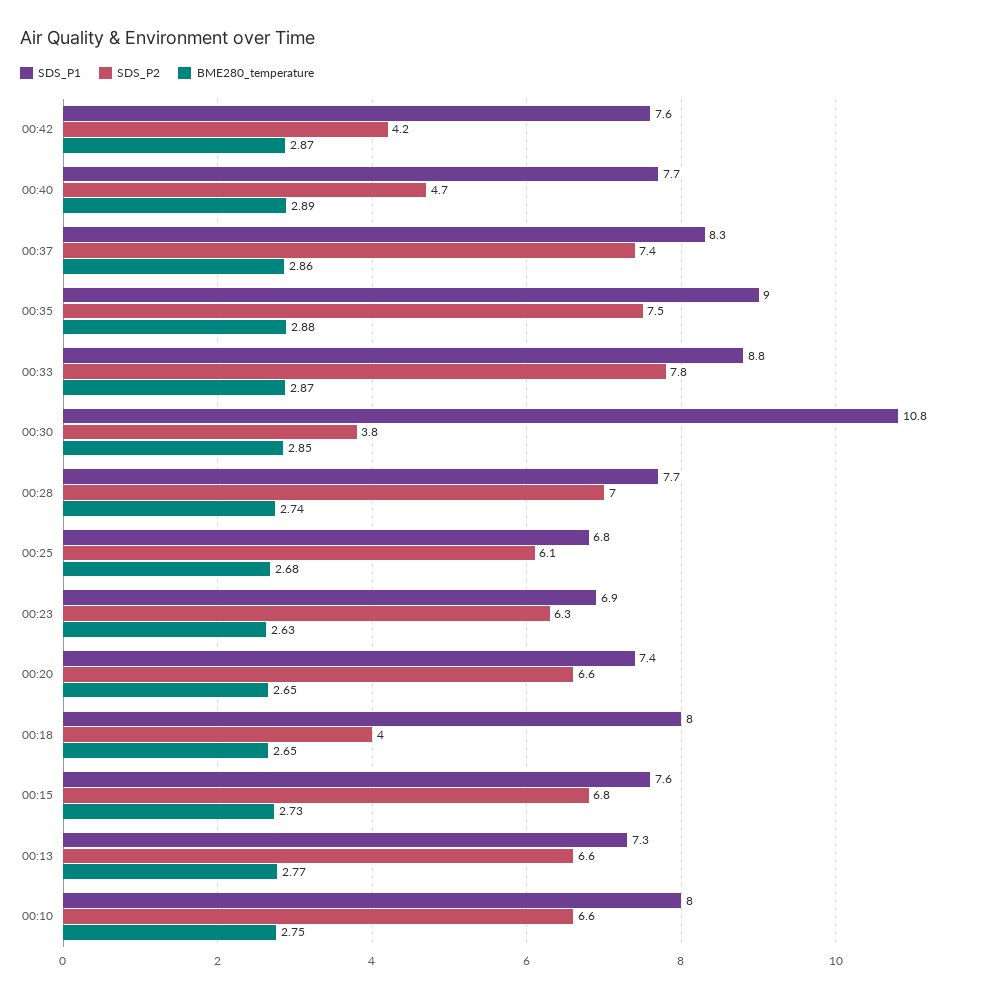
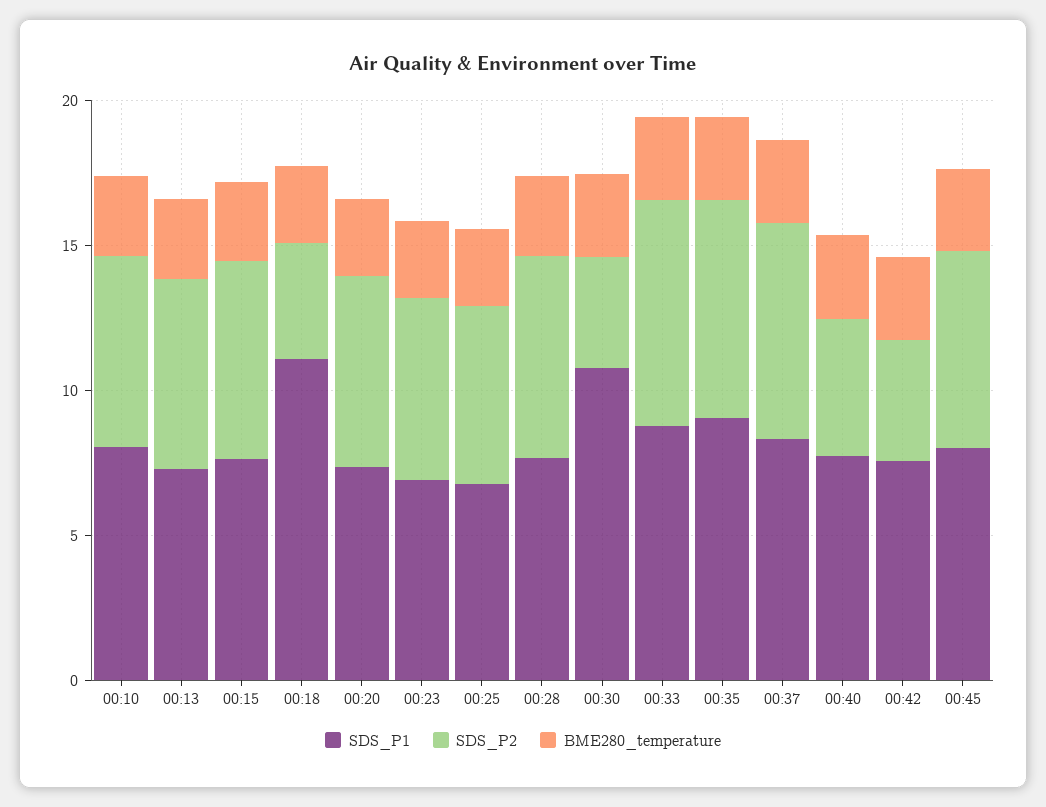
SDS_P1, 00:18: 8 -> 11
SDS_P1, 00:45: none -> 8
SDS_P2, 00:45: none -> 7
BME280_temperature, 00:45: none -> 3

